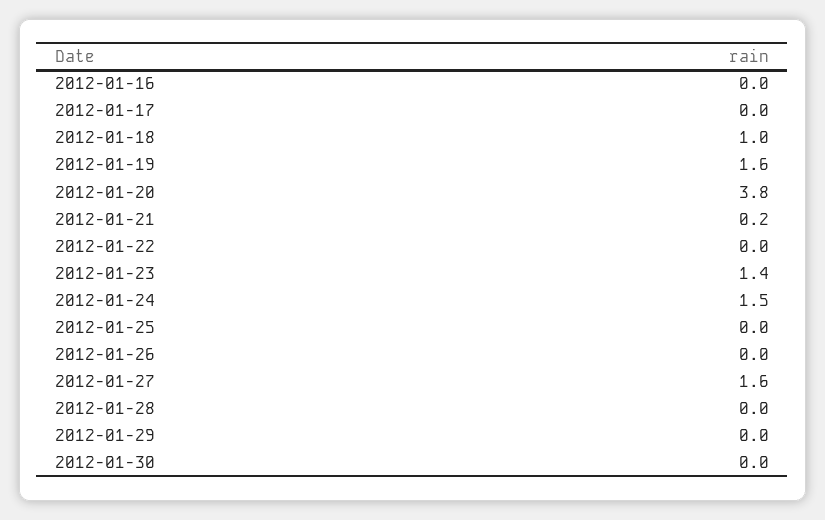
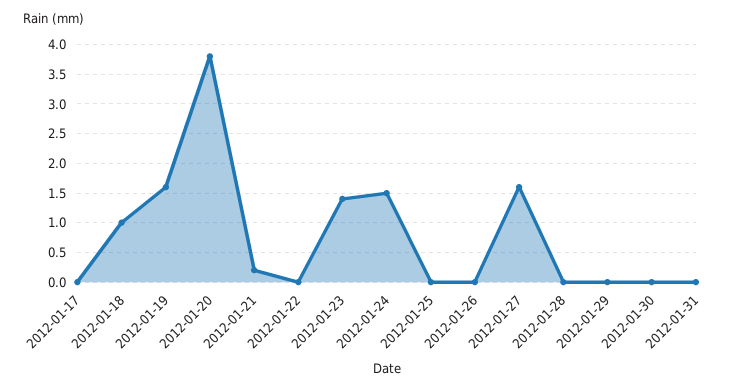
2012-01-16: 0 -> none
2012-01-31: none -> 0

